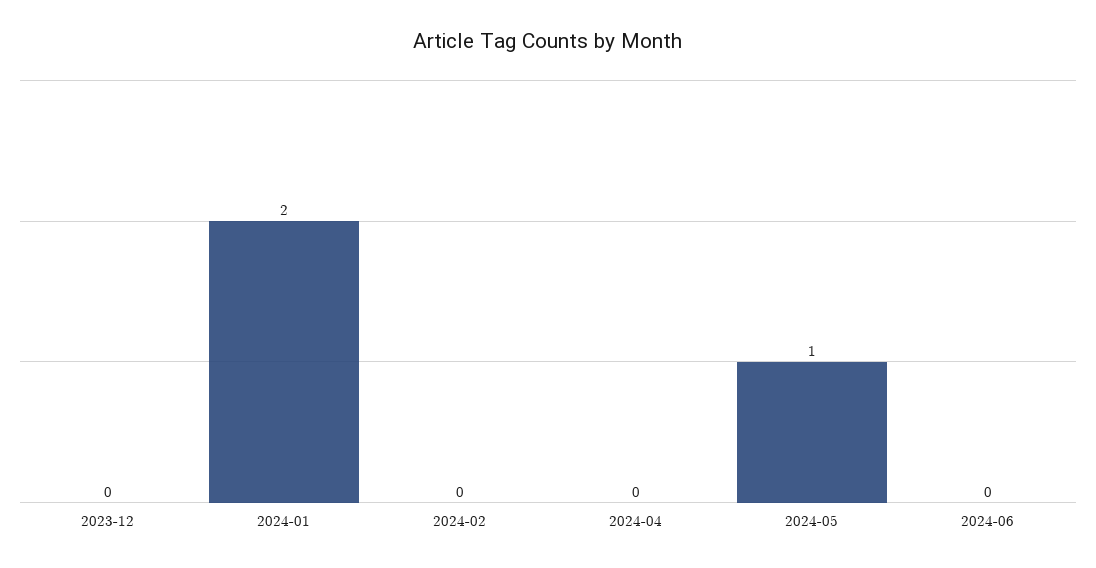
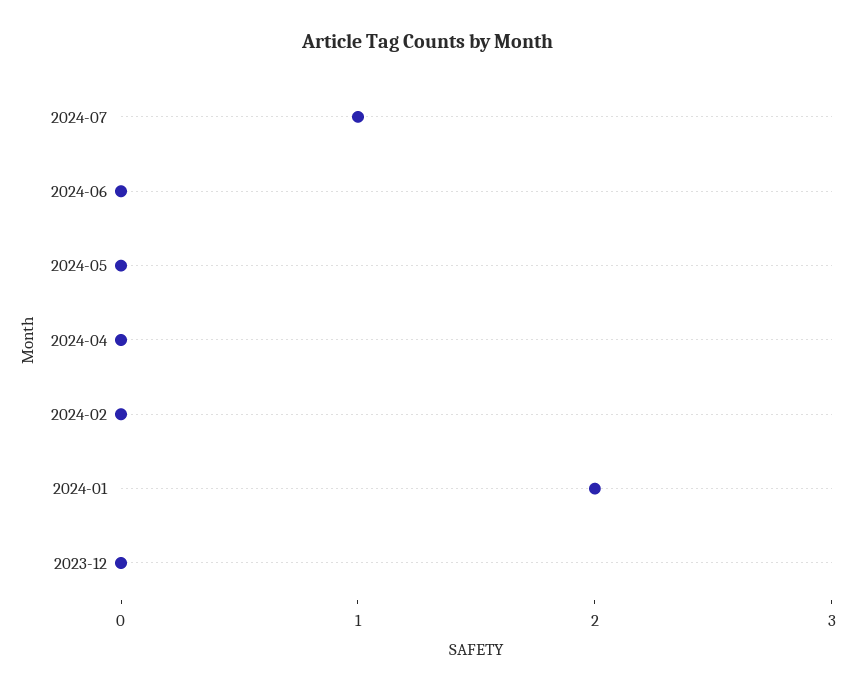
2024-05: 1 -> 0
2024-07: none -> 1

